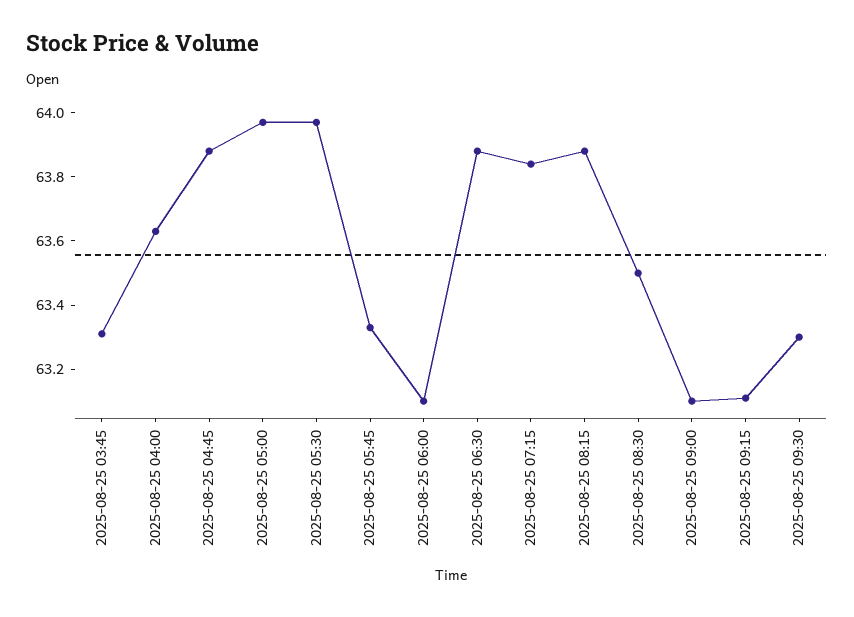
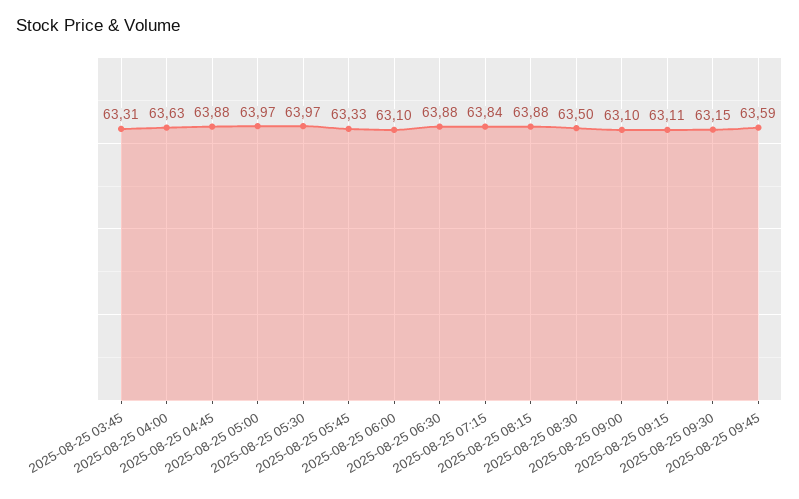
2025-08-25 09:30: 63.3 -> 63.15
2025-08-25 09:45: none -> 63.59

